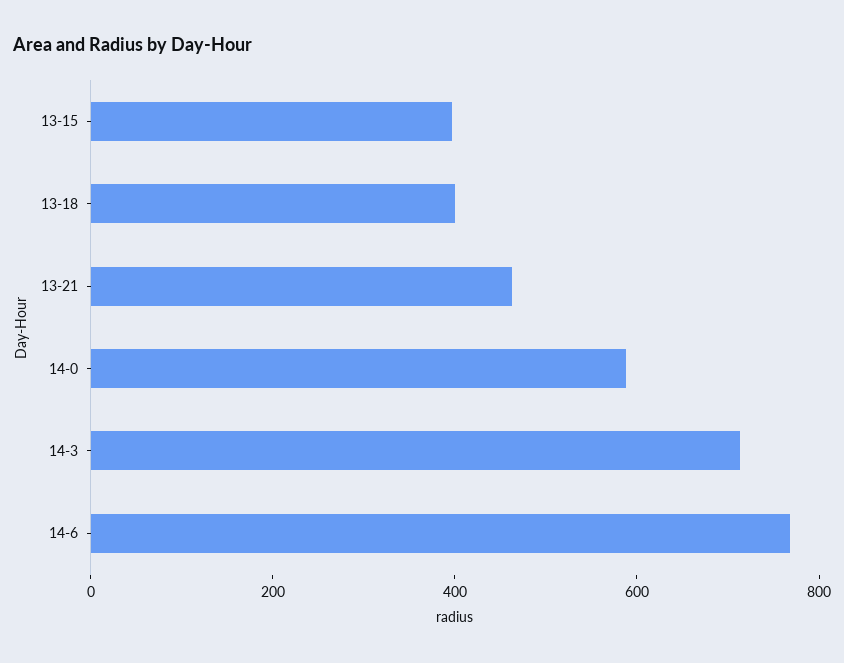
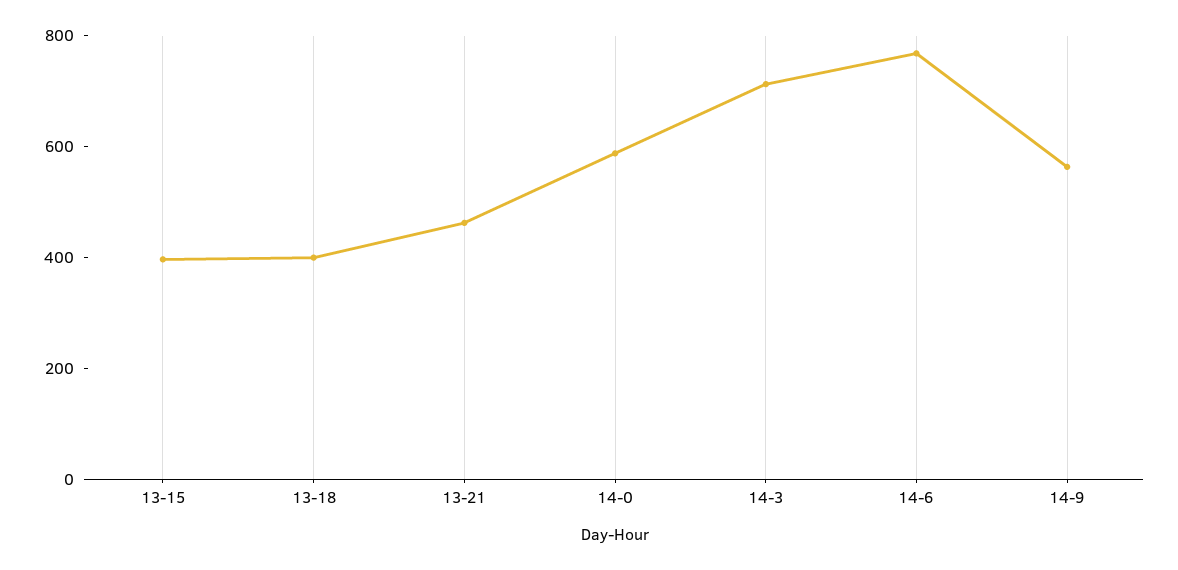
14-9: none -> 550

